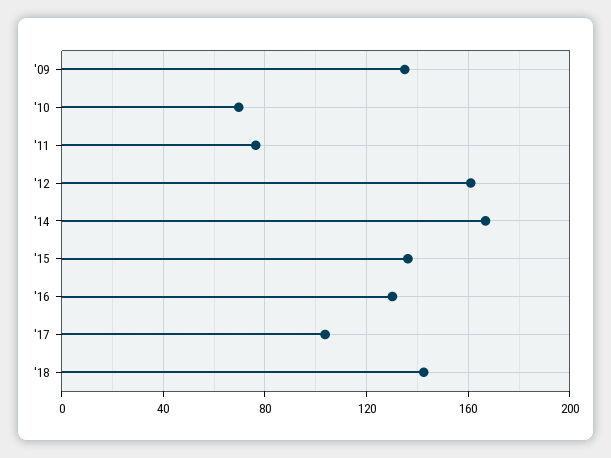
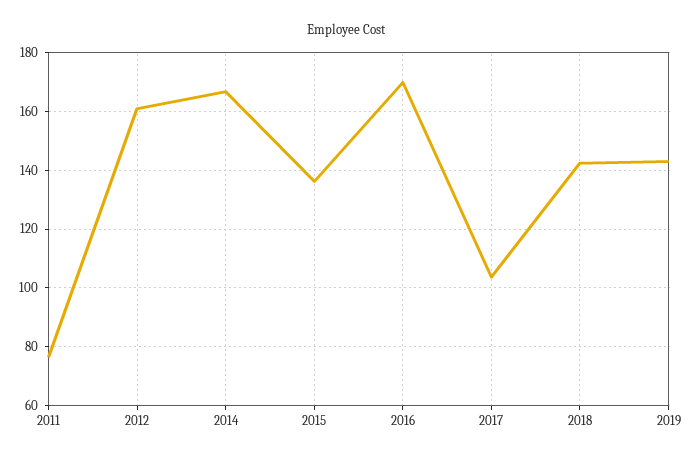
'09: 135 -> none
'10: 70 -> none
'16: 130 -> 170
2019: none -> 142.5

